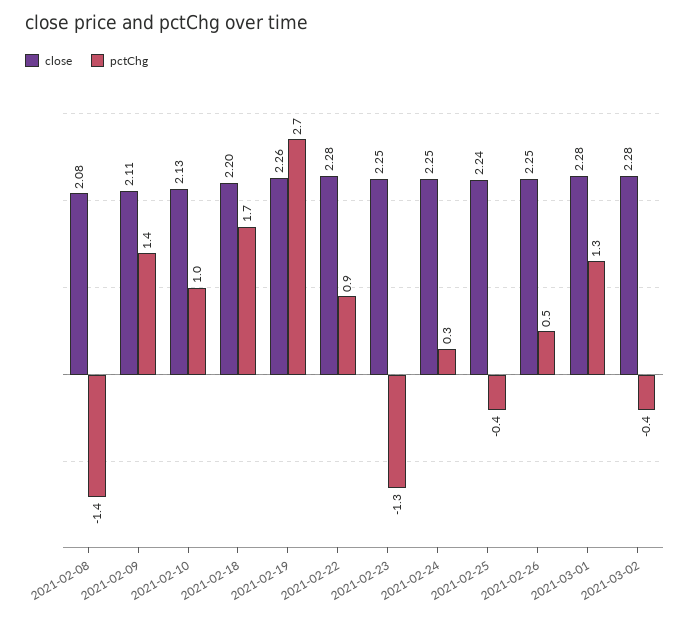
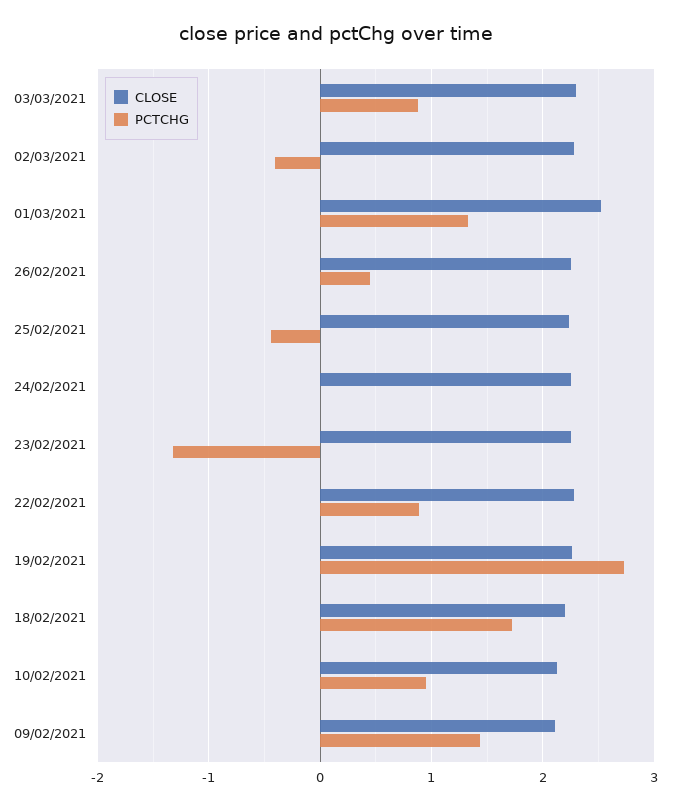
close, 2021-02-08: 2.08 -> none
pctChg, 2021-02-08: -1.4 -> none
pctChg, 2021-02-24: 0.3 -> 0
close, 2021-03-01: 2.28 -> 2.5
close, 03/03/2021: none -> 2.3
pctChg, 03/03/2021: none -> 0.9

